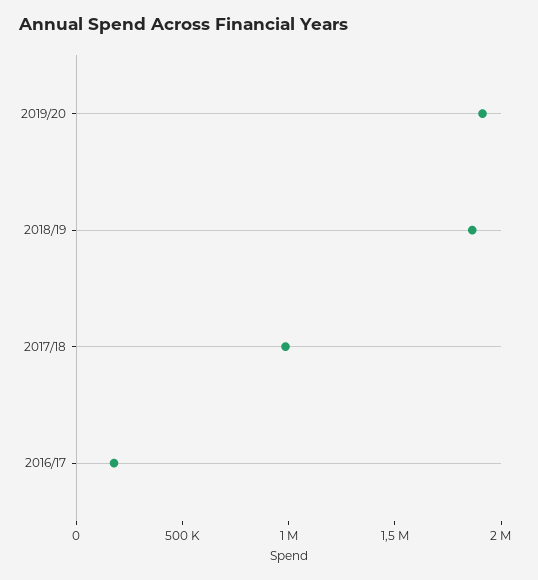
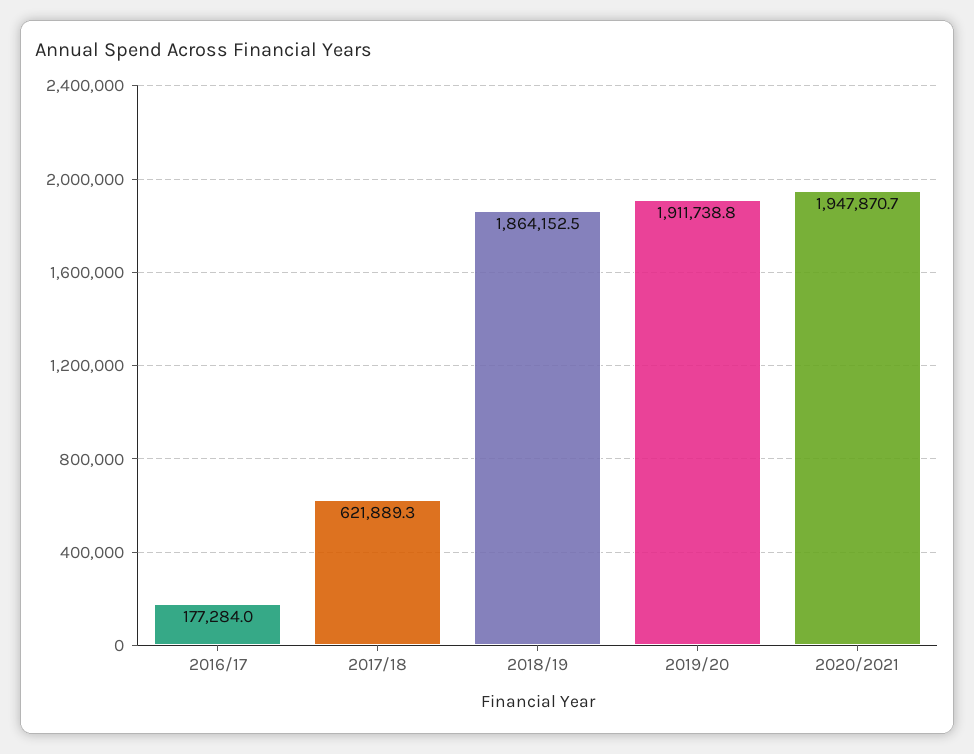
2017/18: 1000000 -> 621889.3
2020/2021: none -> 1947870.7

